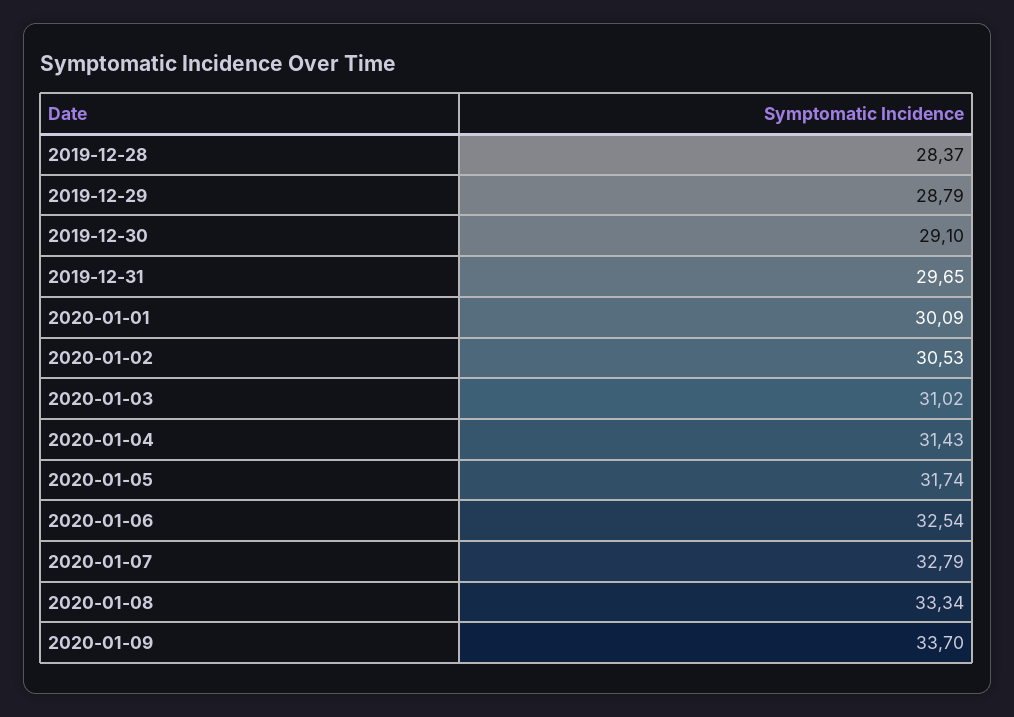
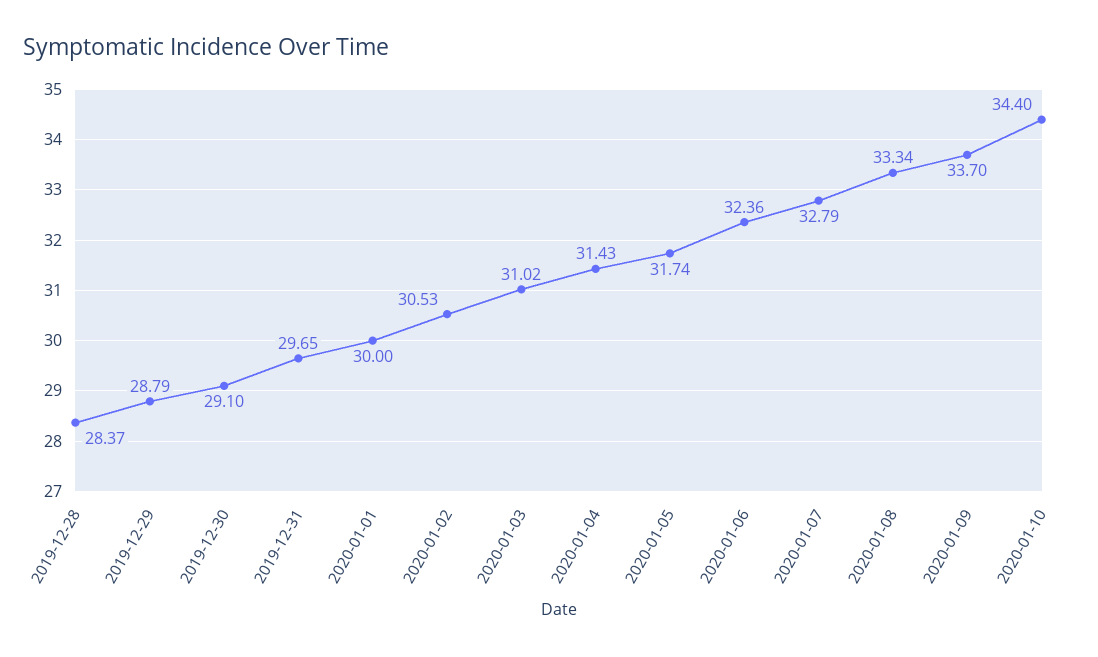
2020-01-01: 30.09 -> 30
2020-01-06: 32.54 -> 32.36
2020-01-10: none -> 34.4

